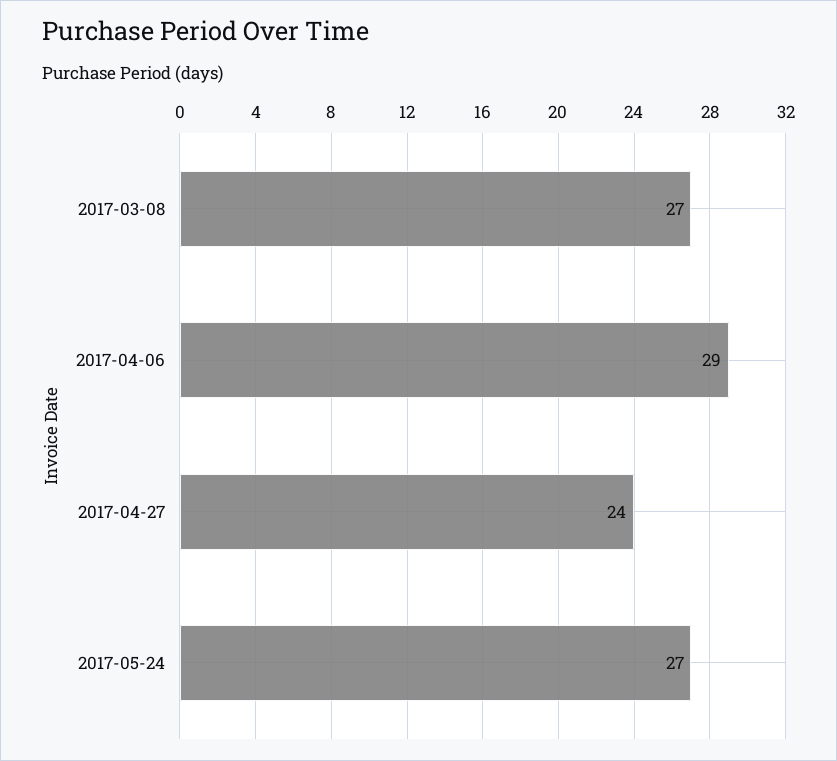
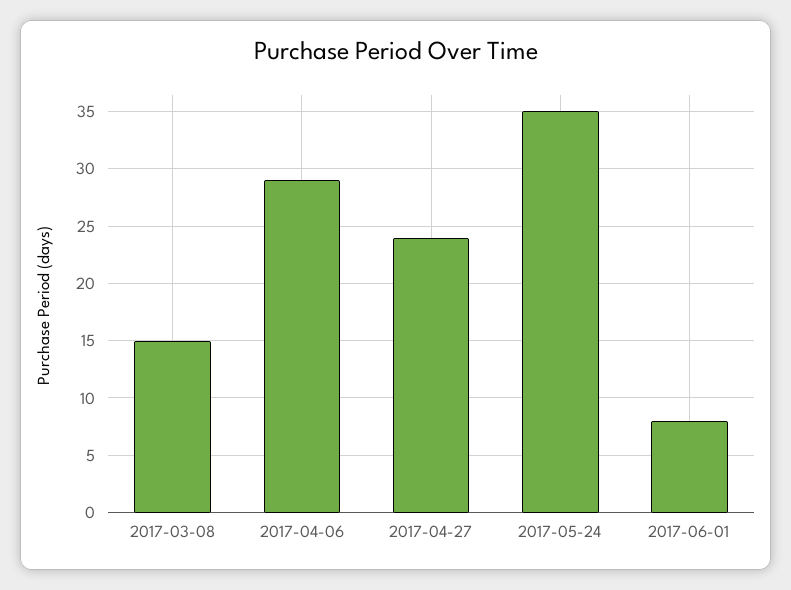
2017-03-08: 27 -> 15
2017-05-24: 27 -> 35
2017-06-01: none -> 8

